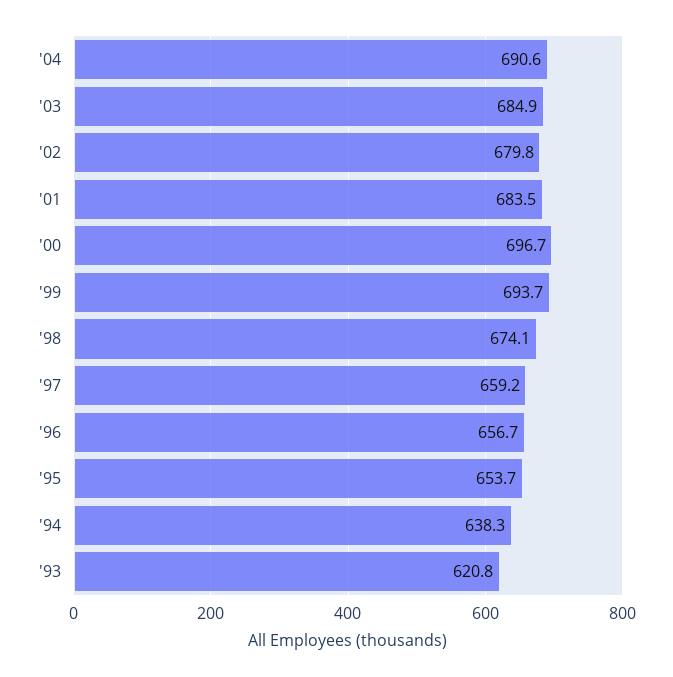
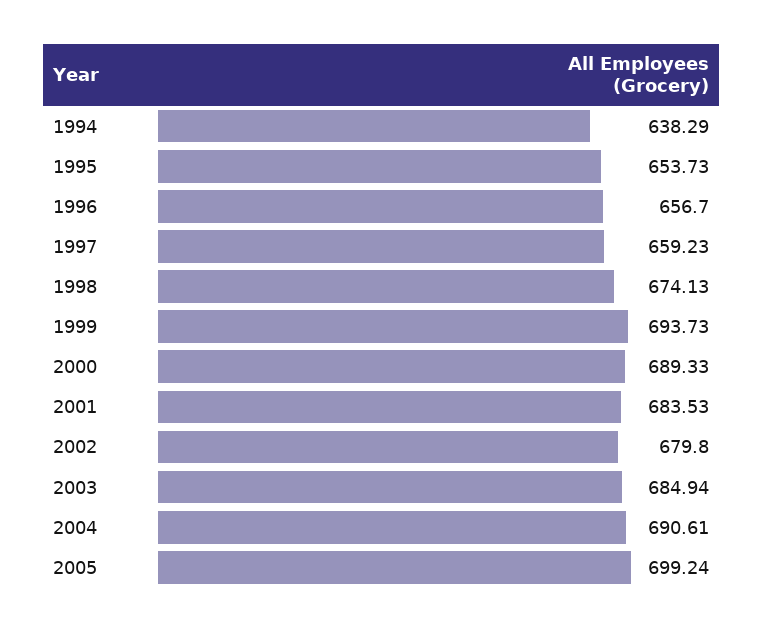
'00: 696.7 -> 689.33
'93: 620.8 -> none
2005: none -> 699.24

